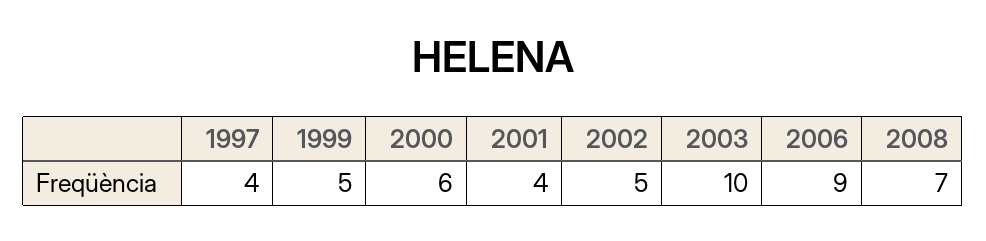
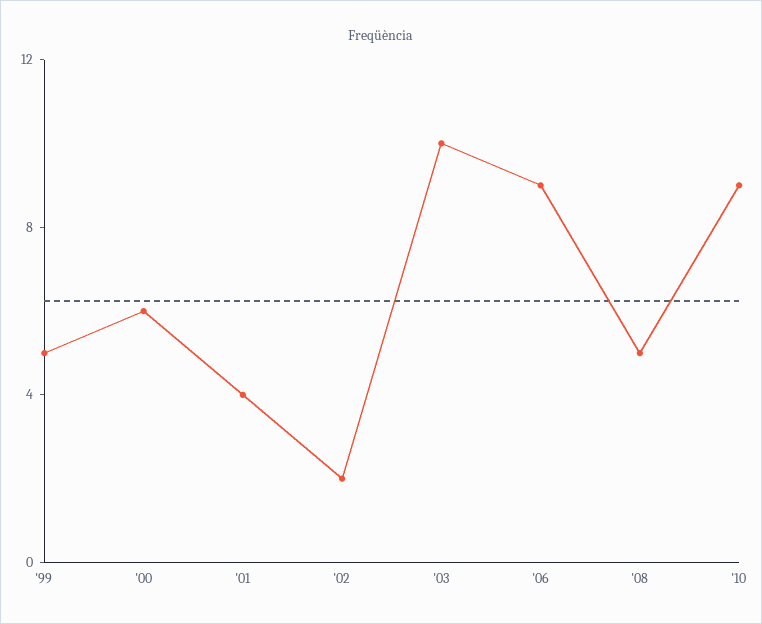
1997: 4 -> none
2002: 5 -> 2
2008: 7 -> 5
'10: none -> 9

